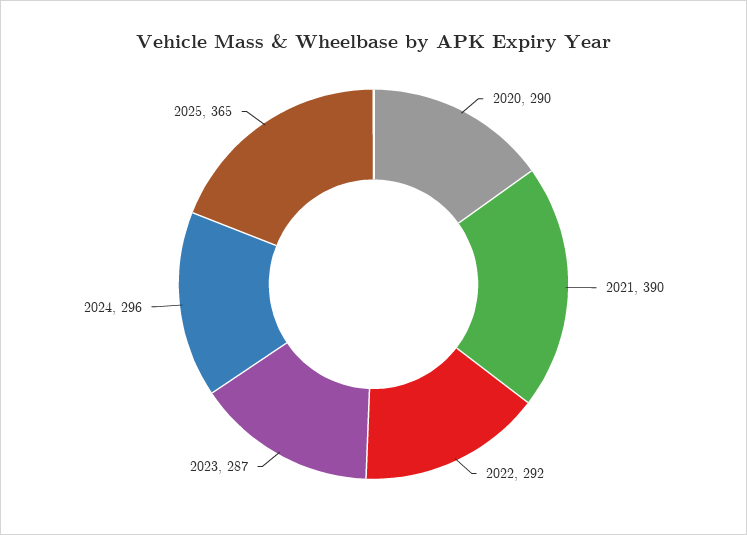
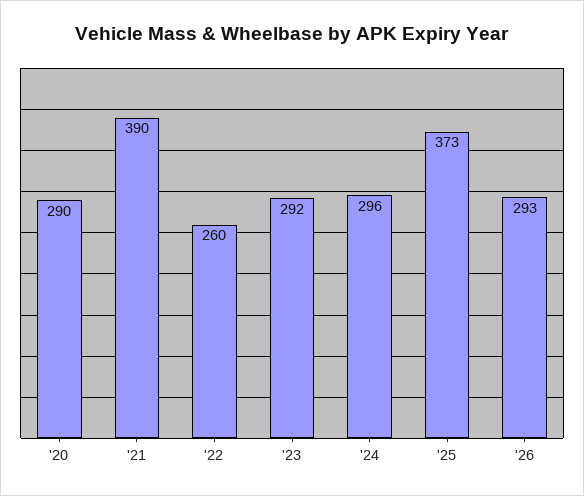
2022: 292 -> 260
2023: 287 -> 292
2025: 365 -> 373
'26: none -> 293

